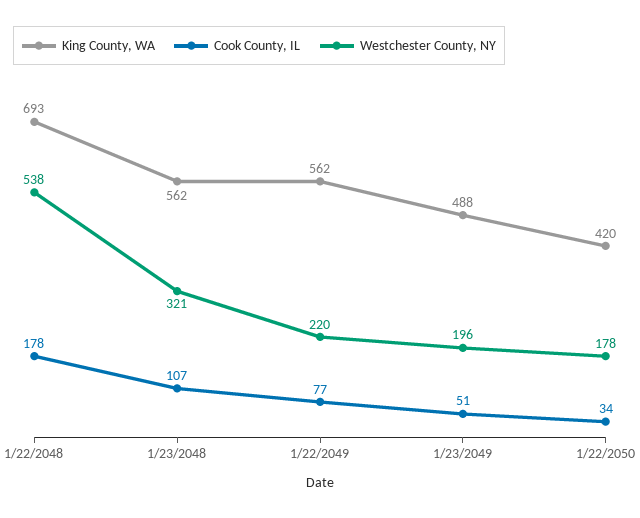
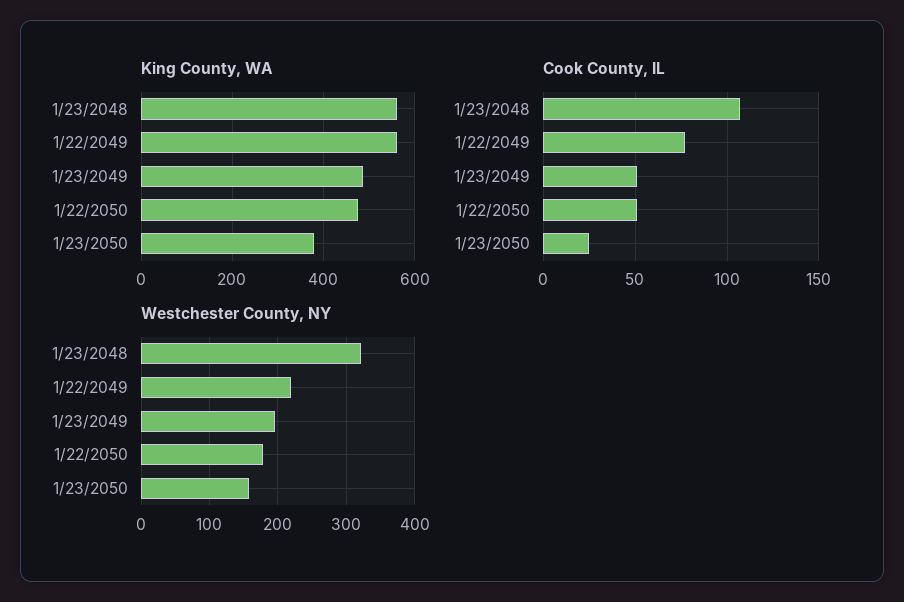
King County, WA, 1/22/2048: 693 -> none
Cook County, IL, 1/22/2048: 178 -> none
Westchester County, NY, 1/22/2048: 538 -> none
King County, WA, 1/22/2050: 420 -> 480
Cook County, IL, 1/22/2050: 34 -> 50
King County, WA, 1/23/2050: none -> 380
Cook County, IL, 1/23/2050: none -> 25
Westchester County, NY, 1/23/2050: none -> 160

